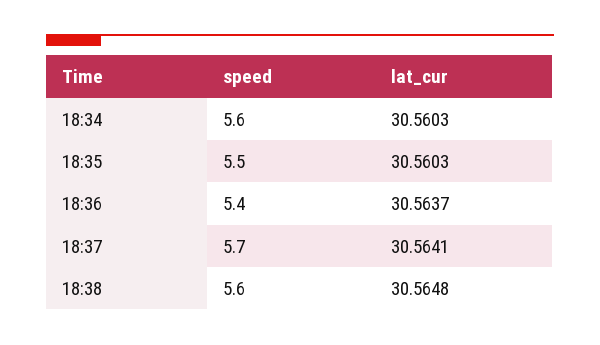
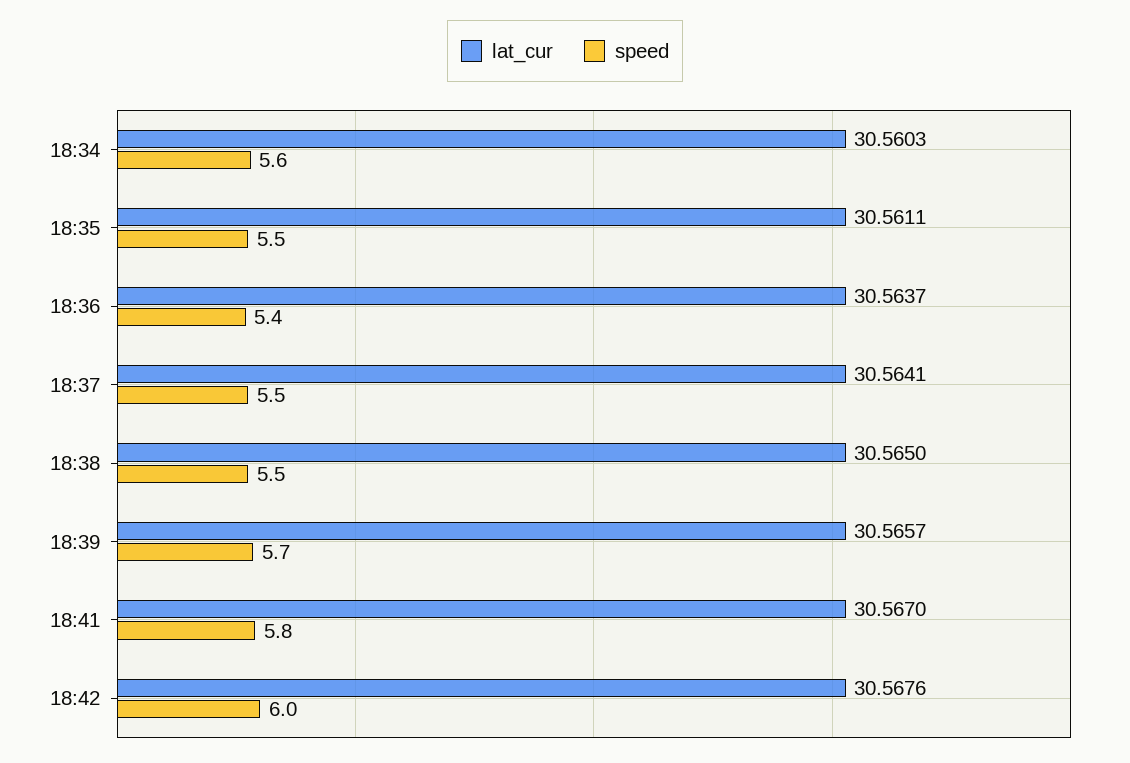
lat_cur, 18:35: 30.5603 -> 30.5611
speed, 18:37: 5.7 -> 5.5
speed, 18:38: 5.6 -> 5.5
lat_cur, 18:38: 30.5648 -> 30.565
lat_cur, 18:39: none -> 30.5657
speed, 18:39: none -> 5.7
lat_cur, 18:41: none -> 30.567
speed, 18:41: none -> 5.8
lat_cur, 18:42: none -> 30.5676
speed, 18:42: none -> 6

